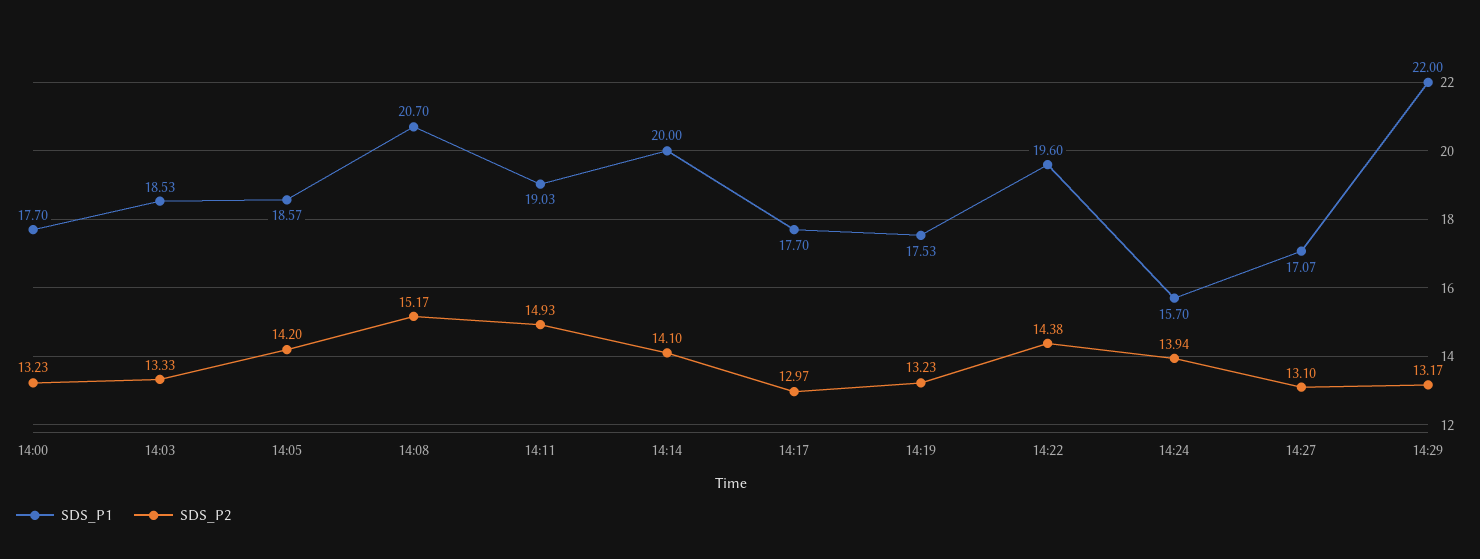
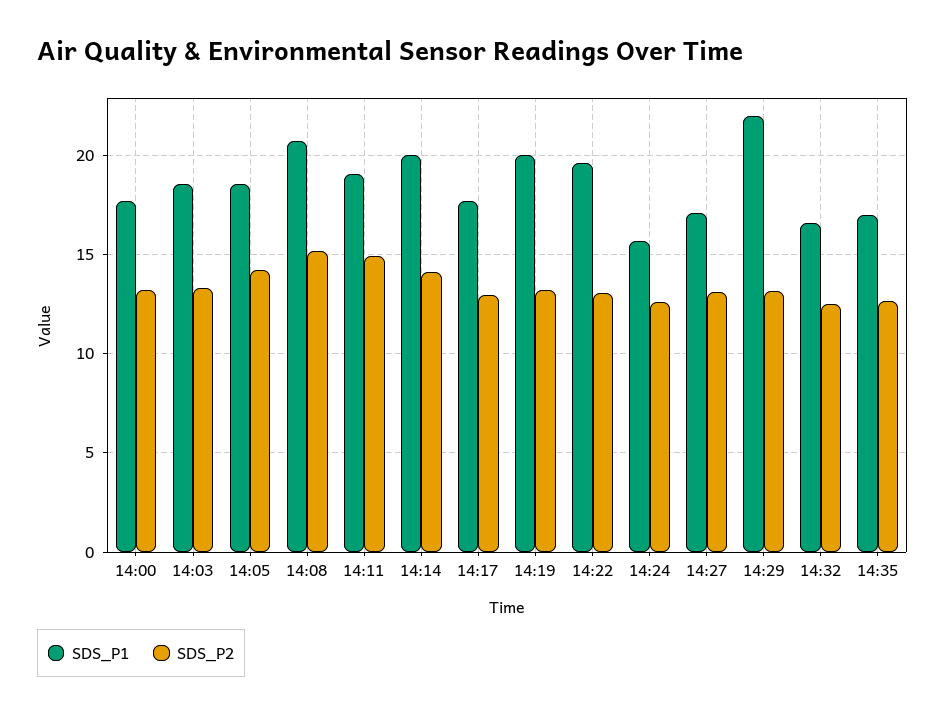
SDS_P1, 14:19: 17.53 -> 20
SDS_P2, 14:22: 14.38 -> 13
SDS_P2, 14:24: 13.94 -> 12.5
SDS_P1, 14:32: none -> 16.5
SDS_P2, 14:32: none -> 12.5
SDS_P1, 14:35: none -> 17
SDS_P2, 14:35: none -> 12.5

